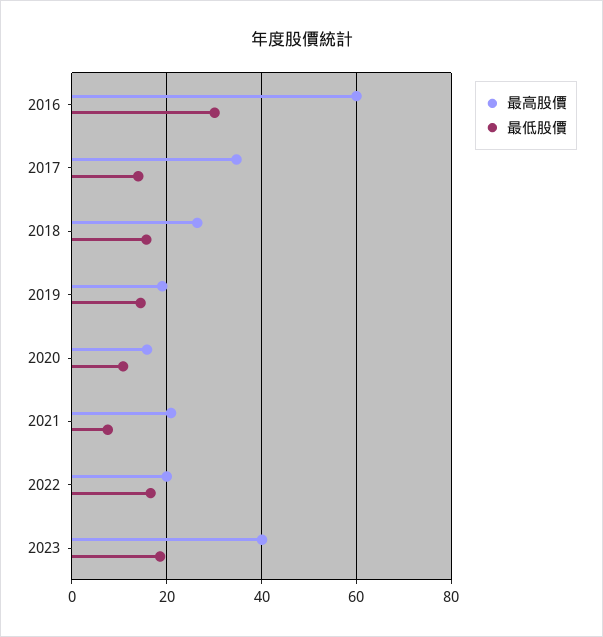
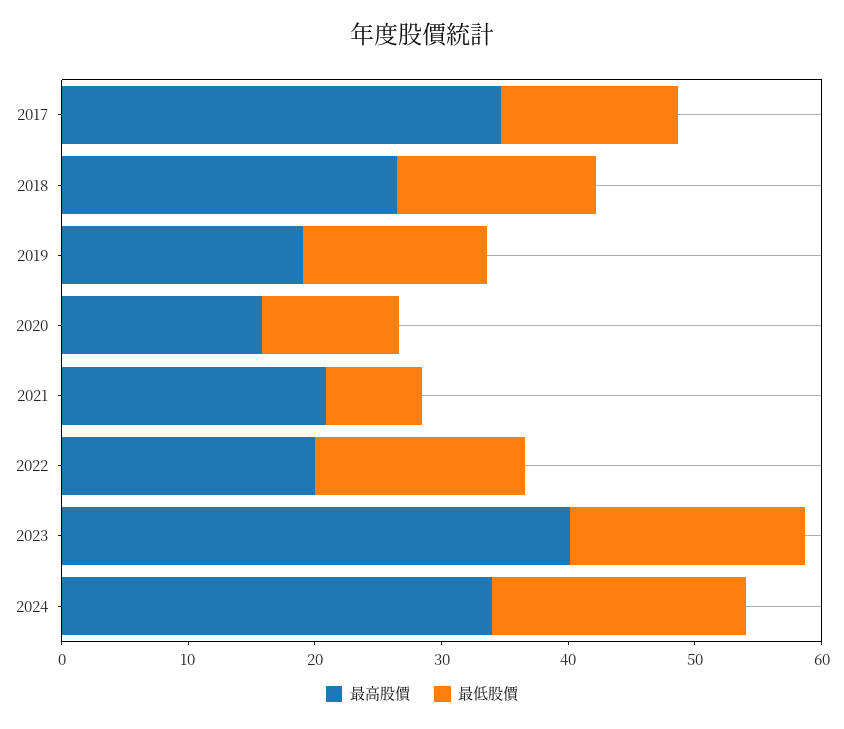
最高股價, 2016: 60 -> none
最低股價, 2016: 30 -> none
最高股價, 2024: none -> 34
最低股價, 2024: none -> 20

